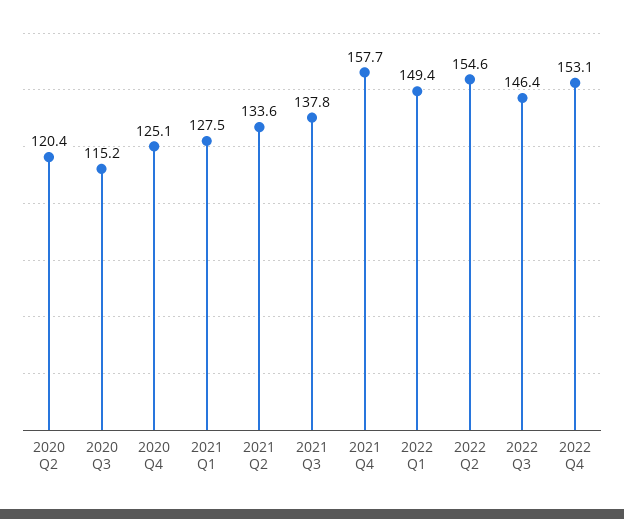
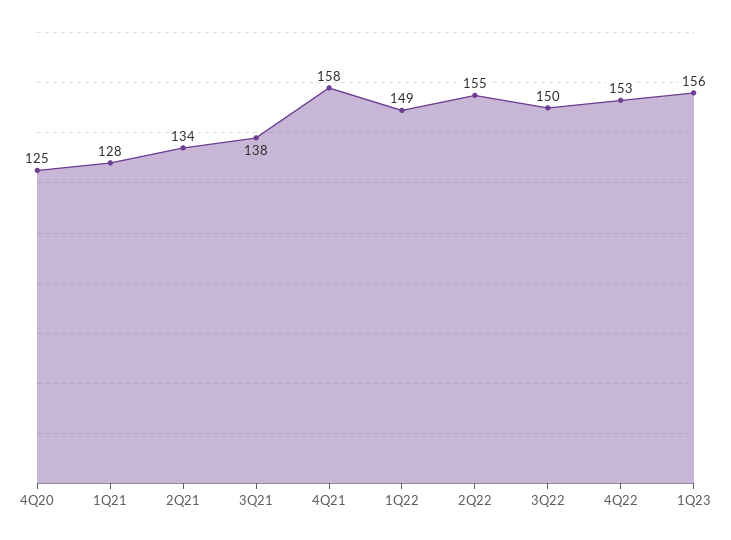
2020 Q2: 120.4 -> none
2020 Q3: 115.2 -> none
2022 Q3: 146.4 -> 150
1Q23: none -> 156

